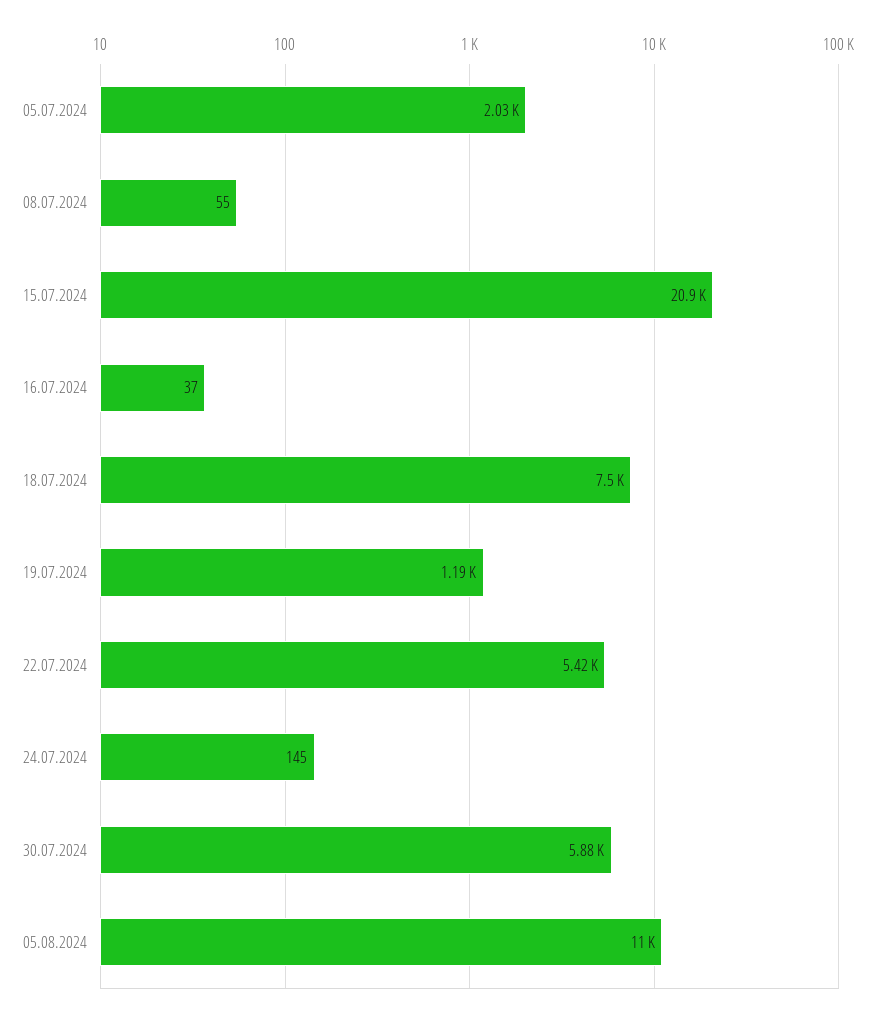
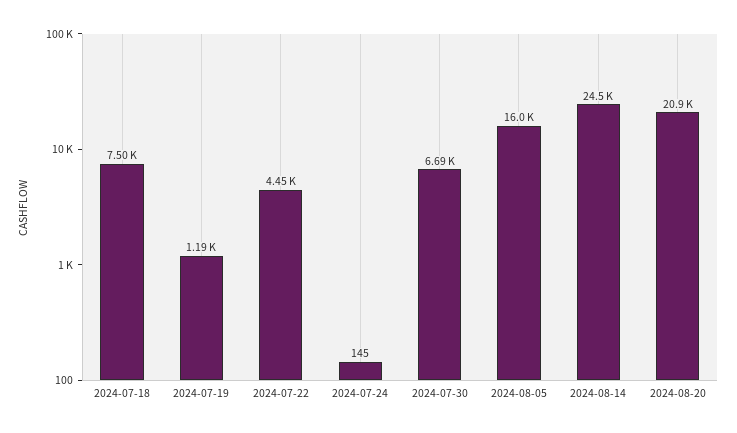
05.07.2024: 2030 -> none
08.07.2024: 55 -> none
15.07.2024: 20900 -> none
16.07.2024: 37 -> none
22.07.2024: 5420 -> 4450
30.07.2024: 5880 -> 6690
05.08.2024: 11000 -> 16000
2024-08-14: none -> 24500
2024-08-20: none -> 20900

